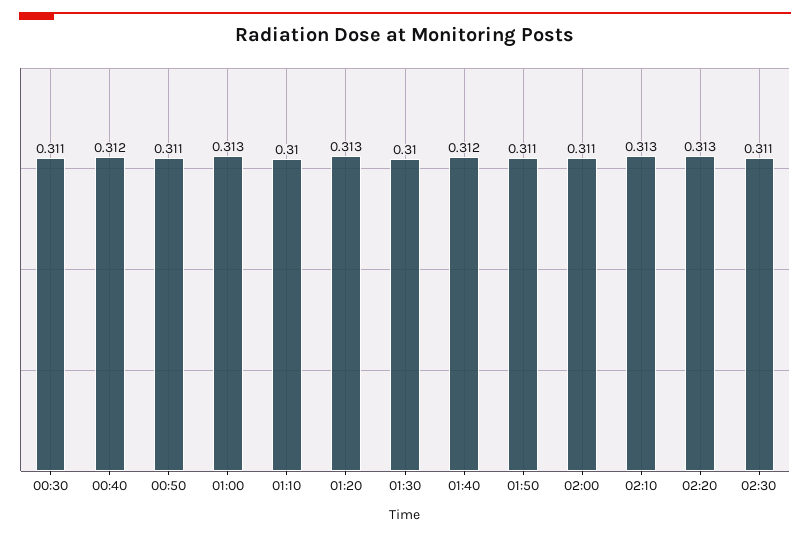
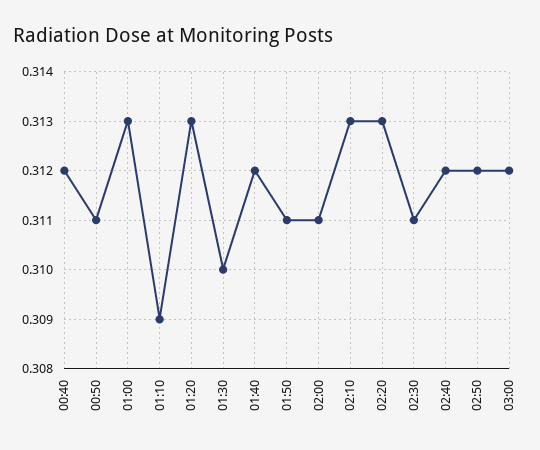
00:30: 0.311 -> none
01:10: 0.31 -> 0.309
02:40: none -> 0.312
02:50: none -> 0.312
03:00: none -> 0.312

